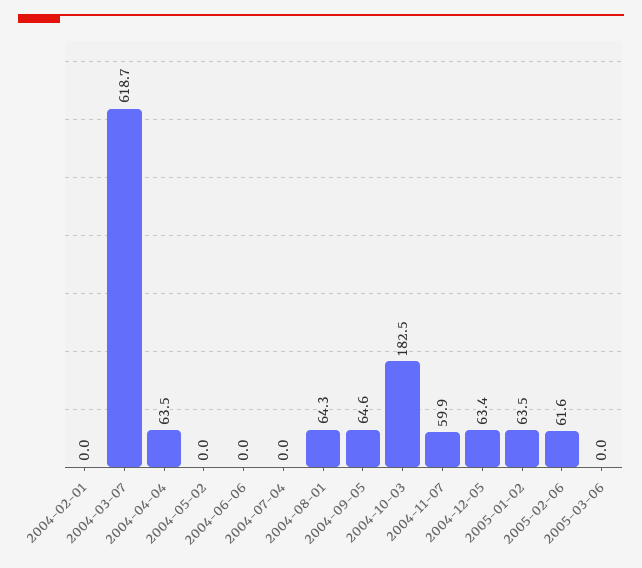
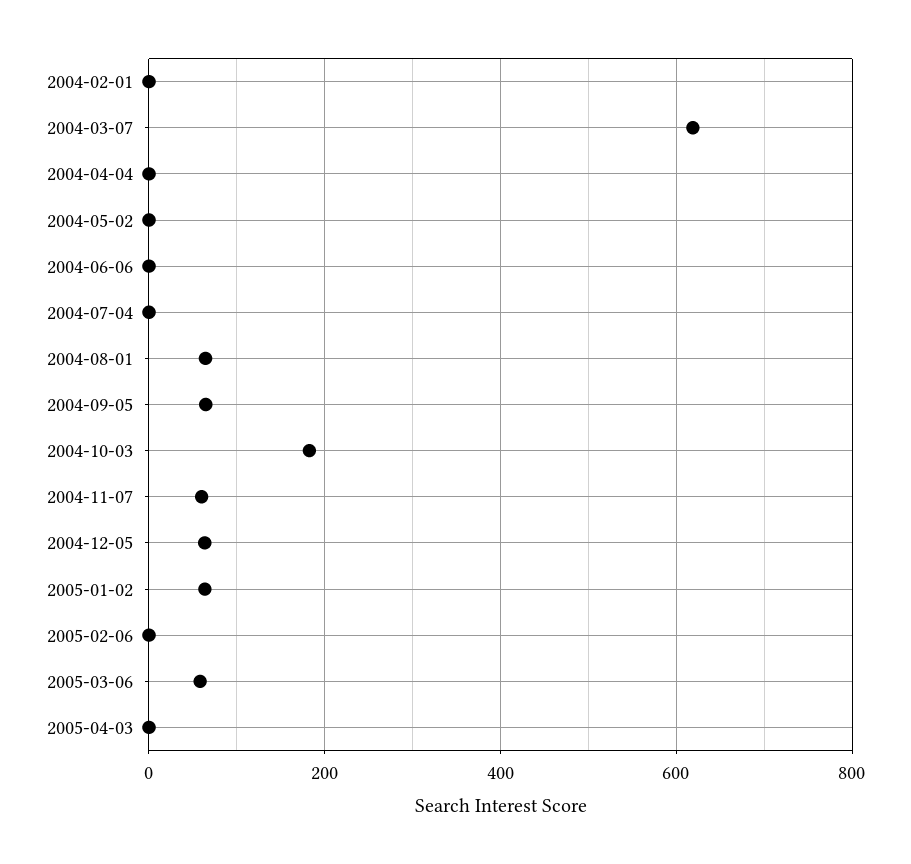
2004-04-04: 63.5 -> 0
2005-02-06: 61.6 -> 0
2005-03-06: 0 -> 60
2005-04-03: none -> 0

